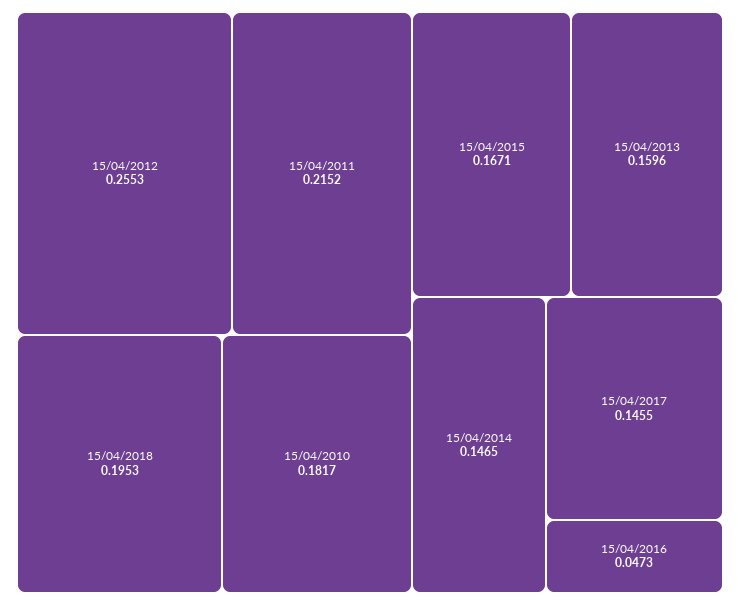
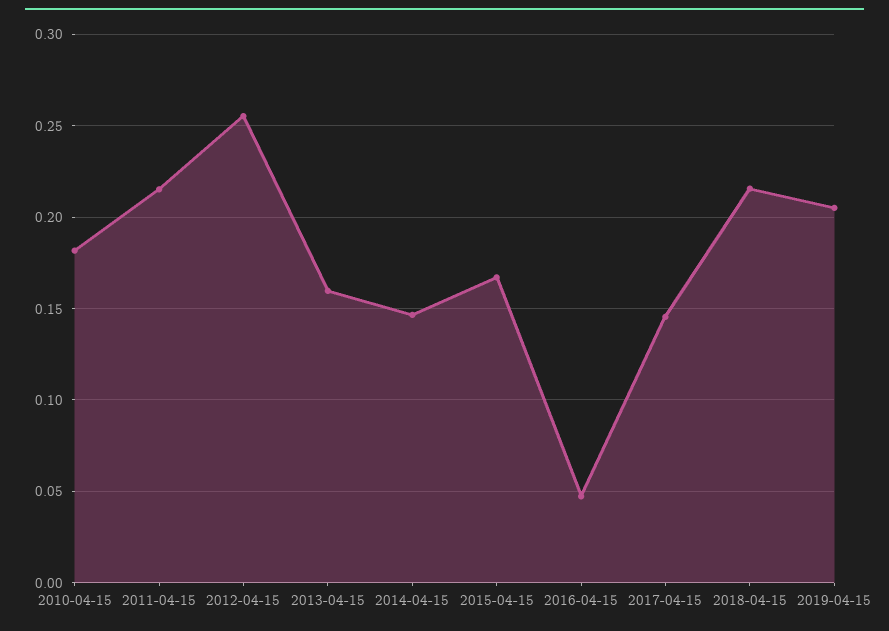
15/04/2018: 0.1953 -> 0.215
2019-04-15: none -> 0.205

